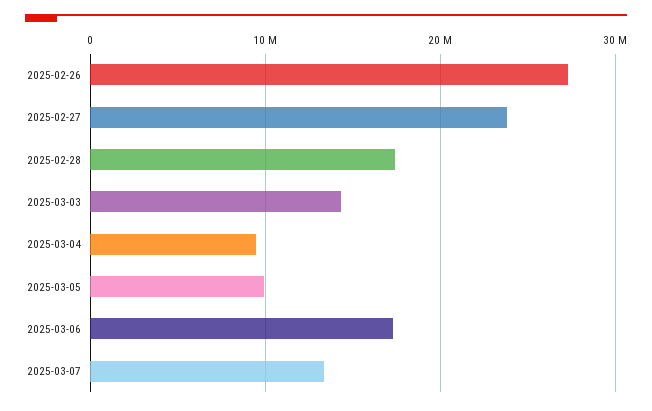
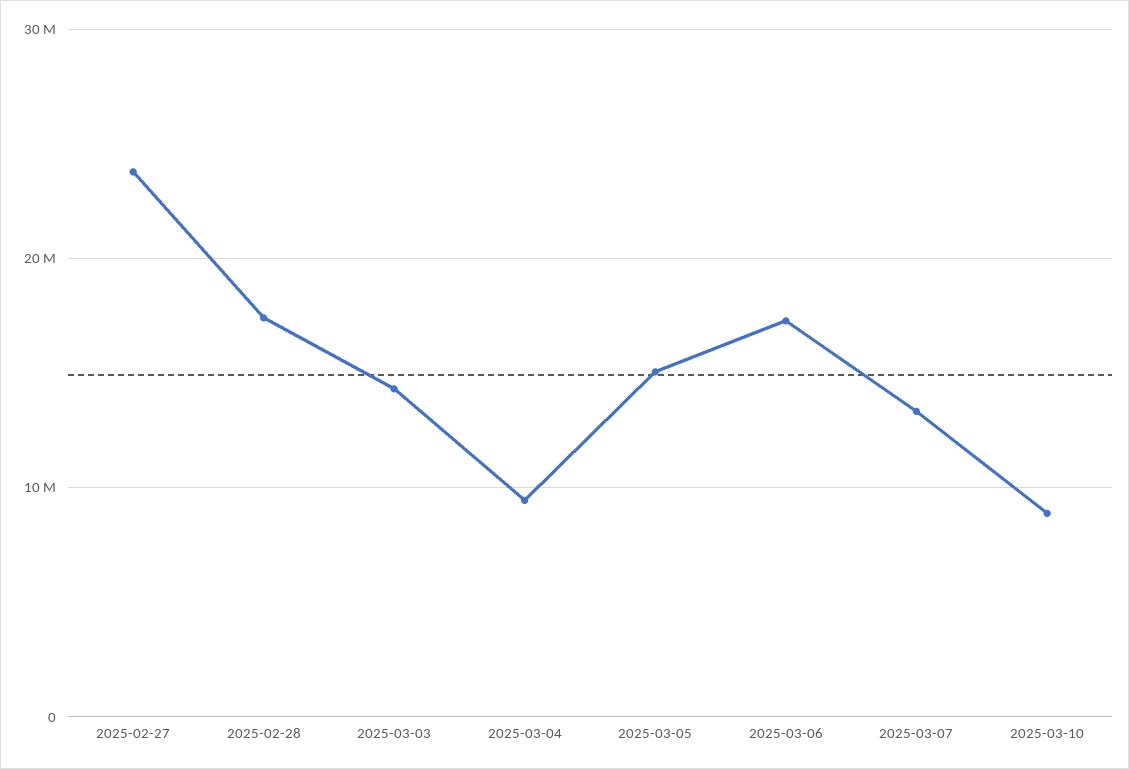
2025-02-26: 27000000 -> none
2025-03-05: 10000000 -> 15000000
2025-03-10: none -> 9000000

